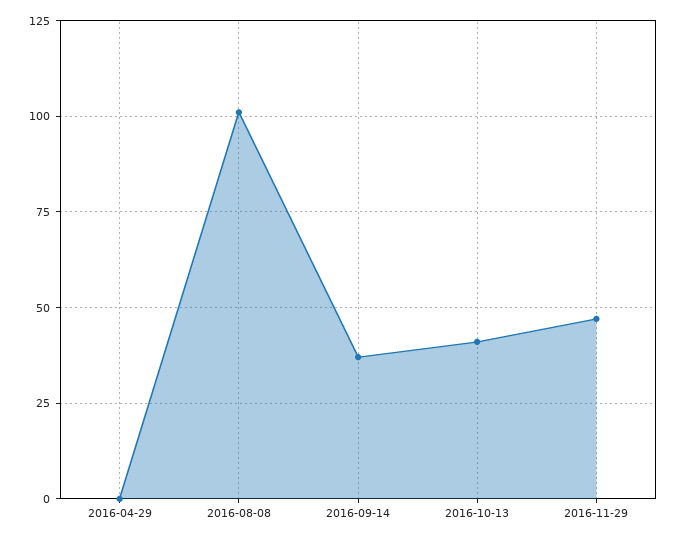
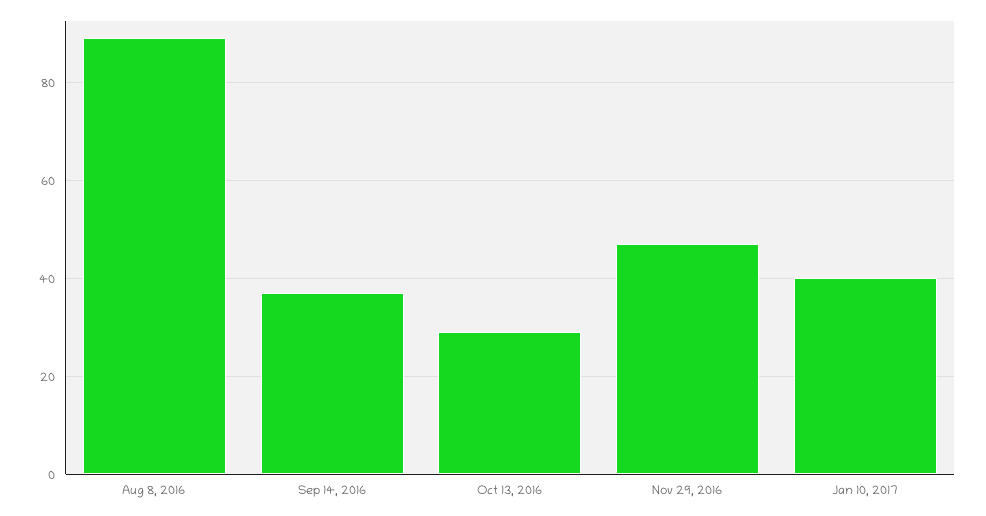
2016-04-29: 0 -> none
2016-08-08: 100 -> 90
2016-10-13: 40 -> 30
Jan 10, 2017: none -> 40

